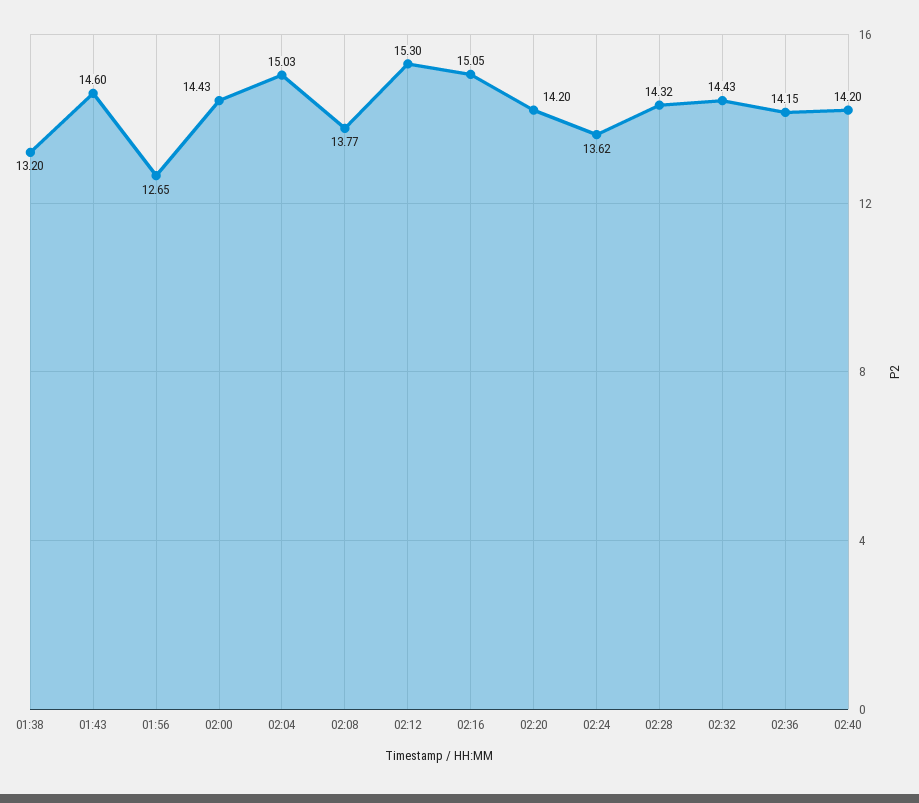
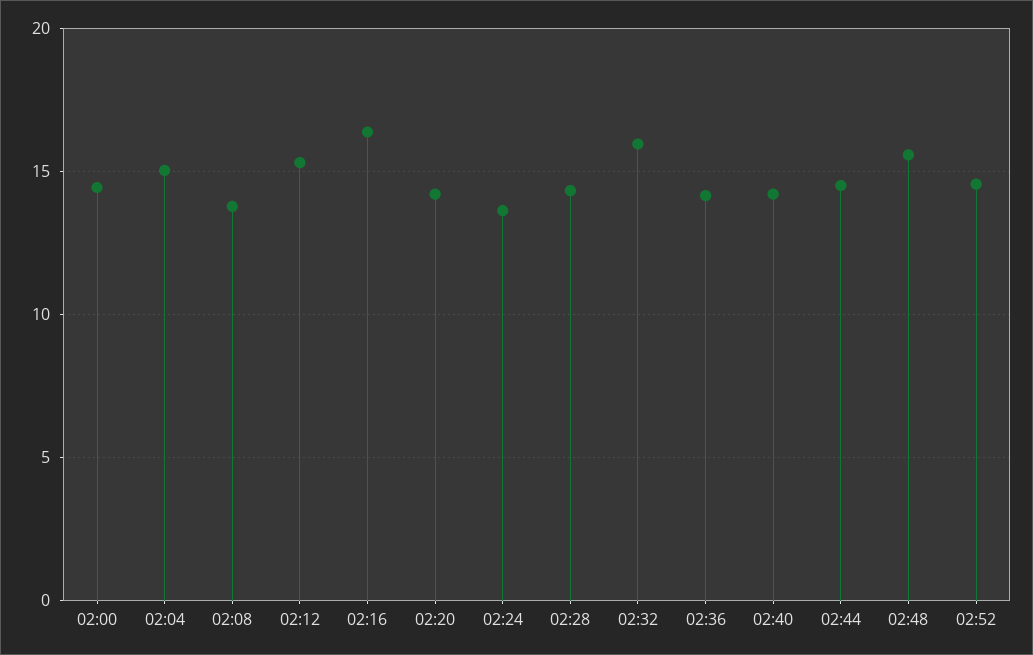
01:38: 13.2 -> none
01:43: 14.6 -> none
01:56: 12.65 -> none
02:16: 15.05 -> 16.5
02:32: 14.43 -> 16
02:44: none -> 14.5
02:48: none -> 15.5
02:52: none -> 14.5

